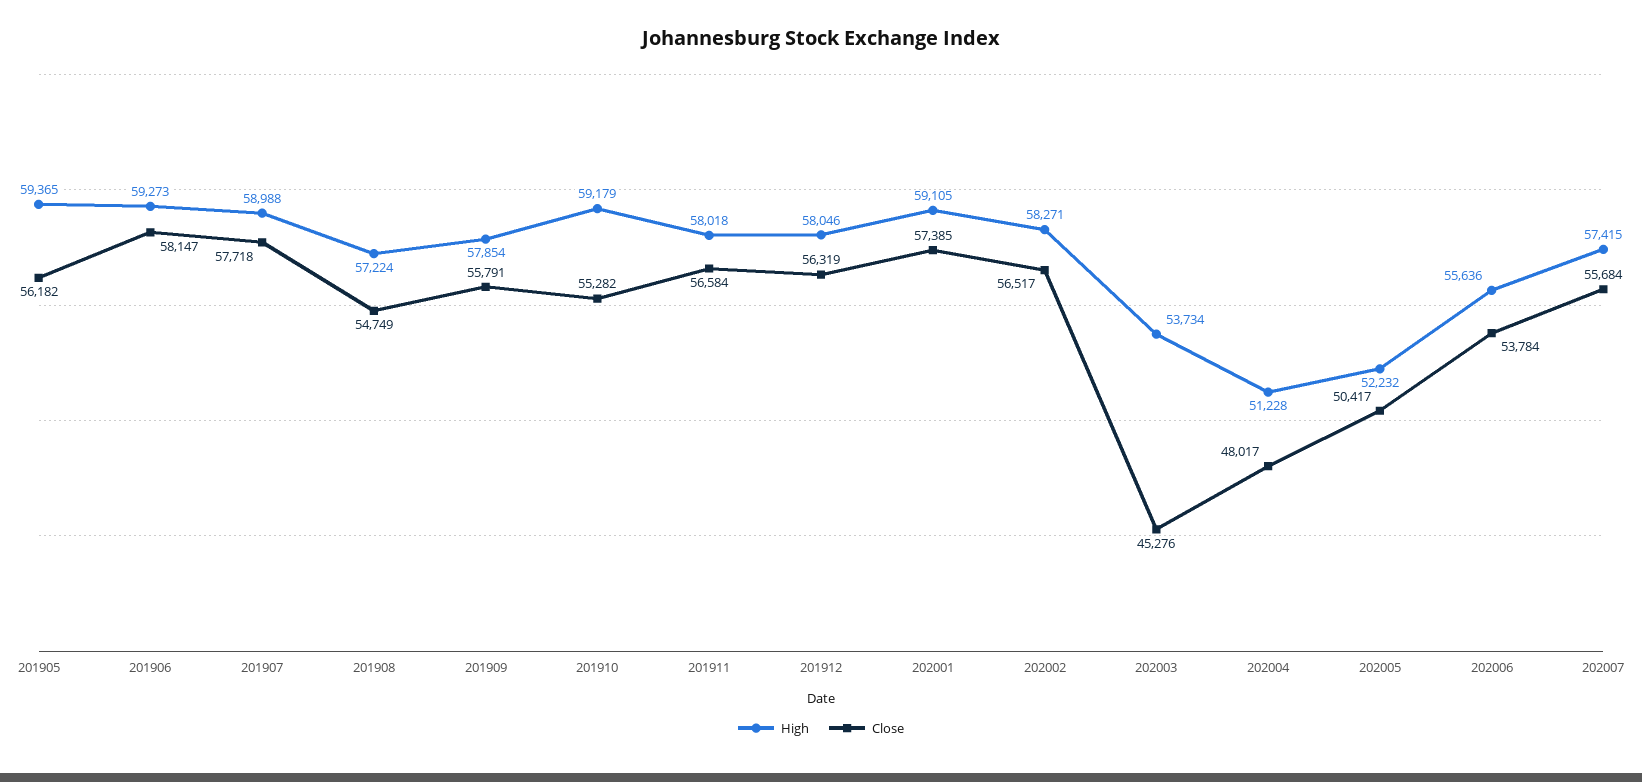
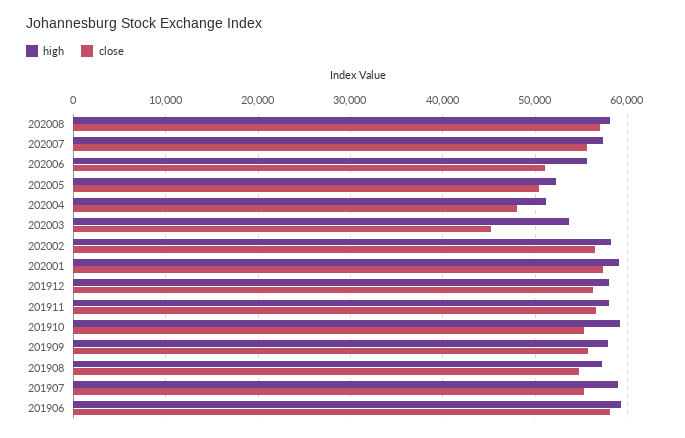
High, 201905: 59365 -> none
Close, 201905: 56182 -> none
Close, 201907: 57718 -> 55000
Close, 202006: 53784 -> 51000
High, 202008: none -> 58000
Close, 202008: none -> 57000

